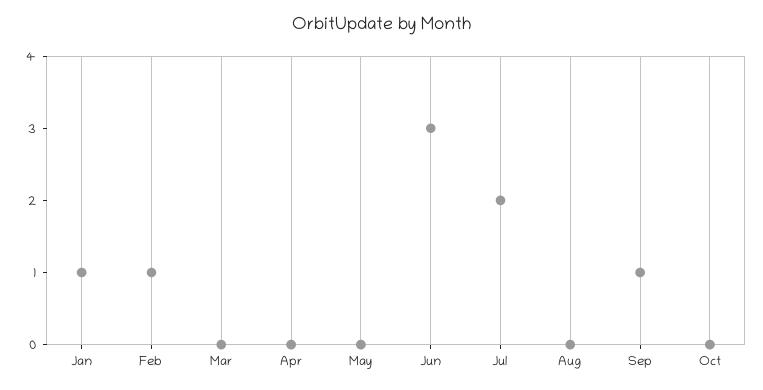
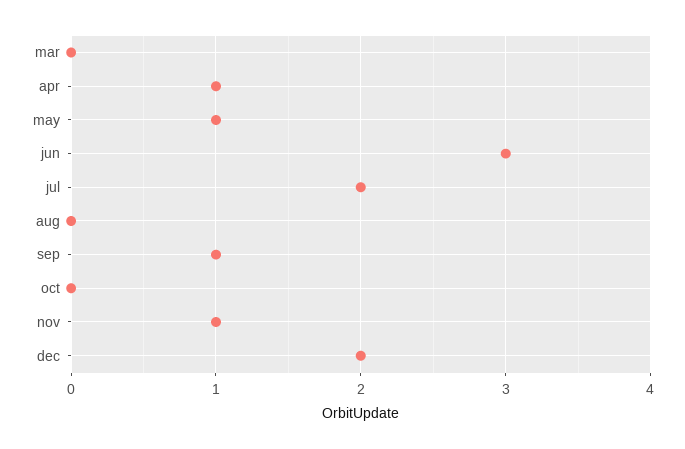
Jan: 1 -> none
Feb: 1 -> none
Apr: 0 -> 1
May: 0 -> 1
nov: none -> 1
dec: none -> 2

